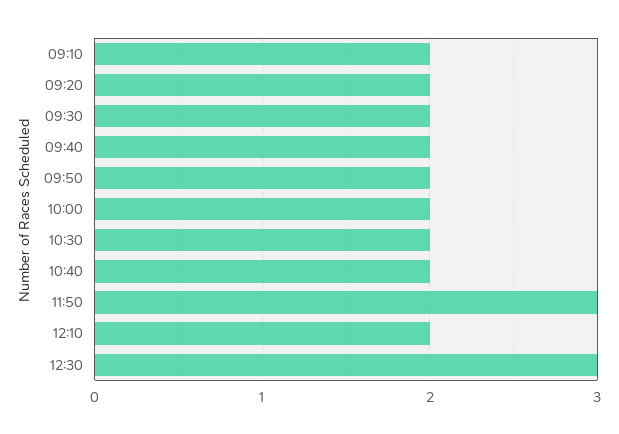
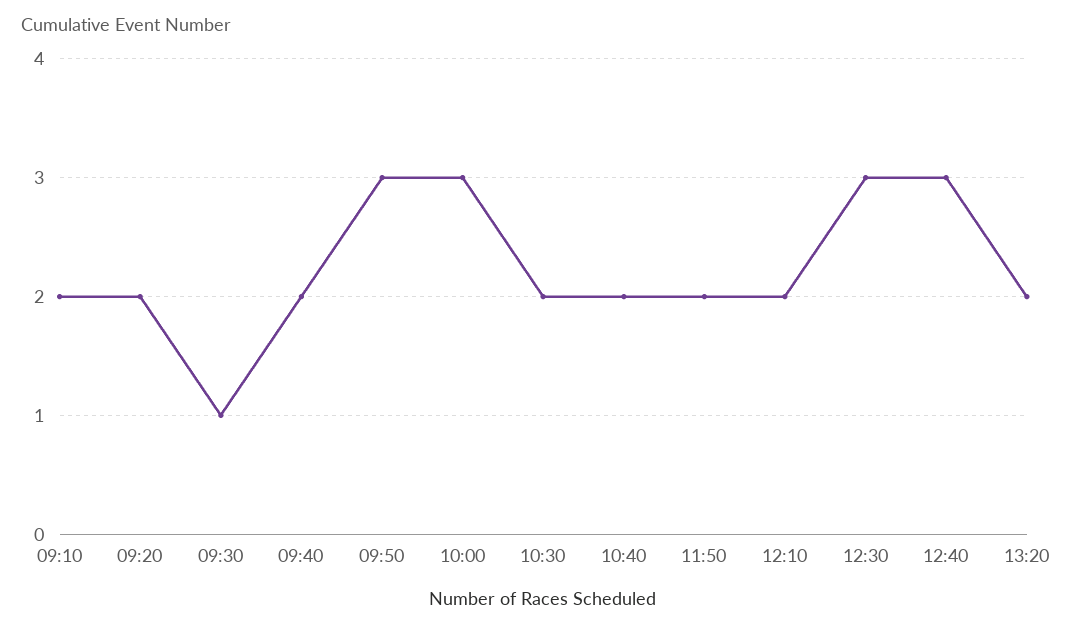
09:30: 2 -> 1
09:50: 2 -> 3
10:00: 2 -> 3
11:50: 3 -> 2
12:40: none -> 3
13:20: none -> 2

